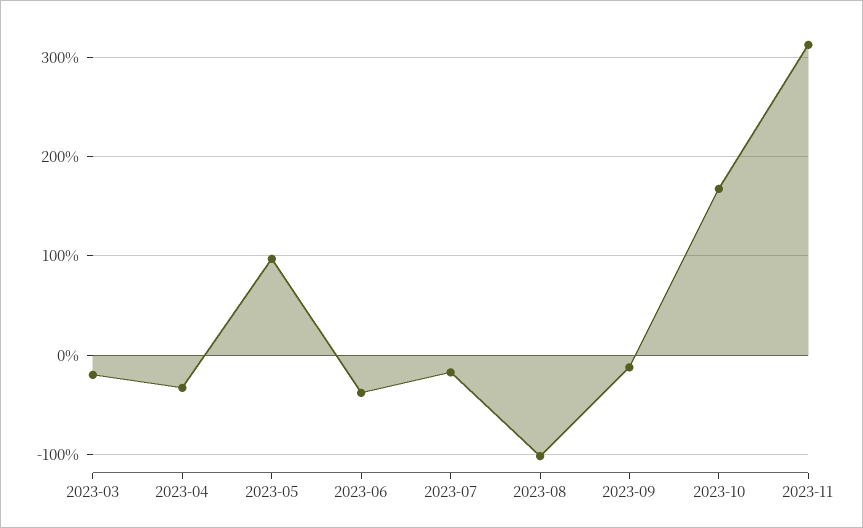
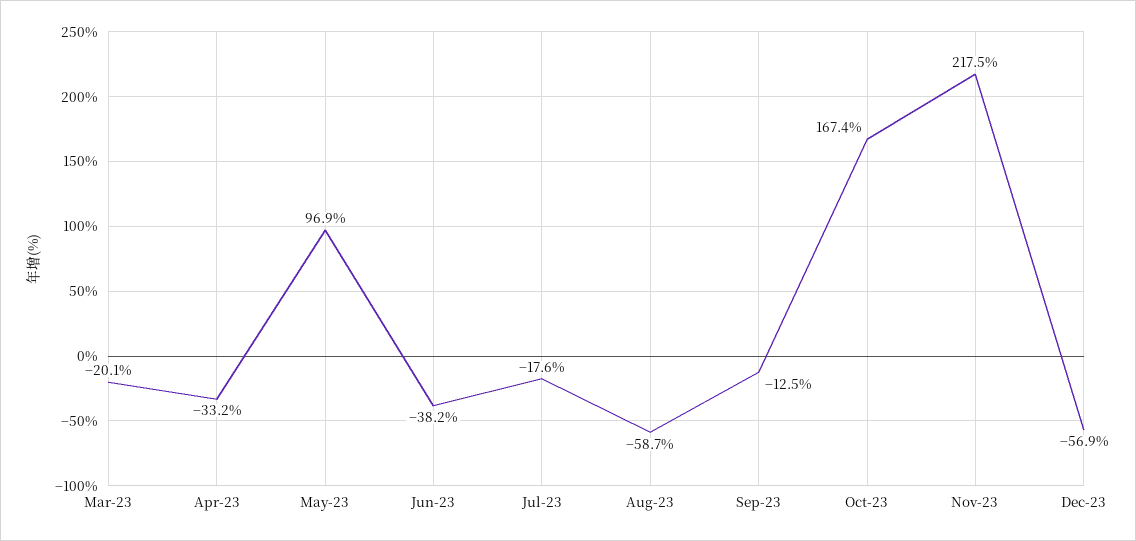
2023-08: -100 -> -58.7
2023-11: 310 -> 217.5
Dec-23: none -> -56.9

